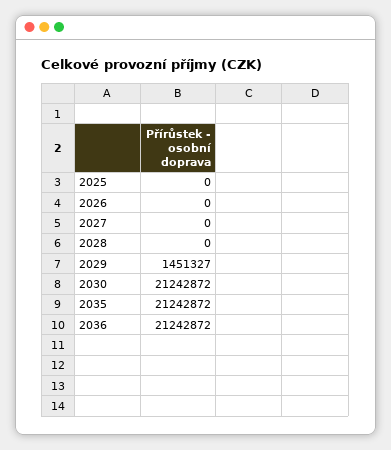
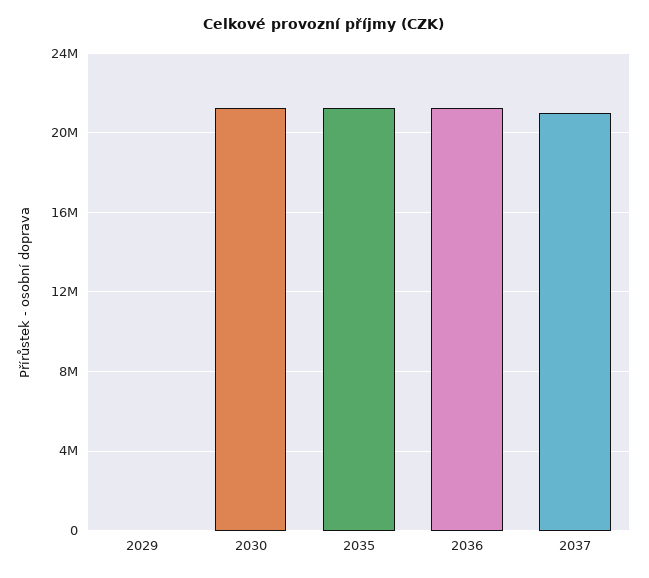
2025: 0 -> none
2026: 0 -> none
2027: 0 -> none
2028: 0 -> none
2029: 1451327 -> 0
2037: none -> 21000000

